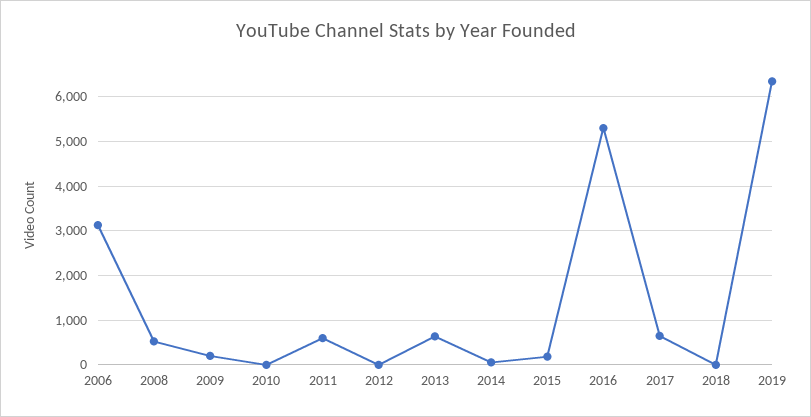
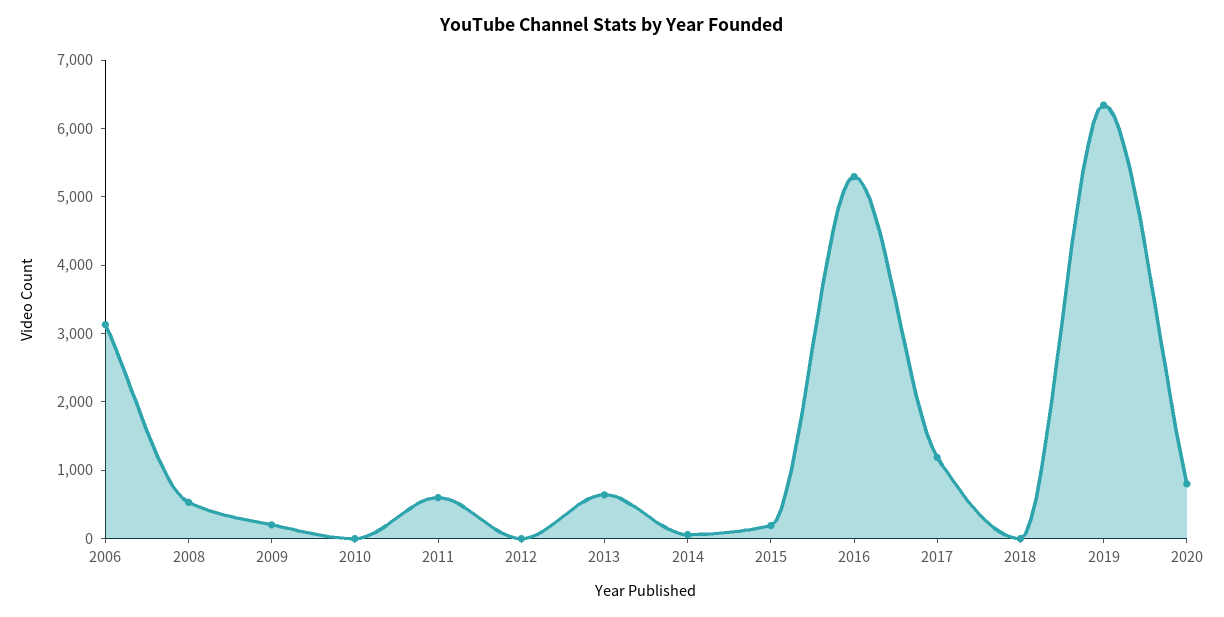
2017: 600 -> 1200
2020: none -> 800

